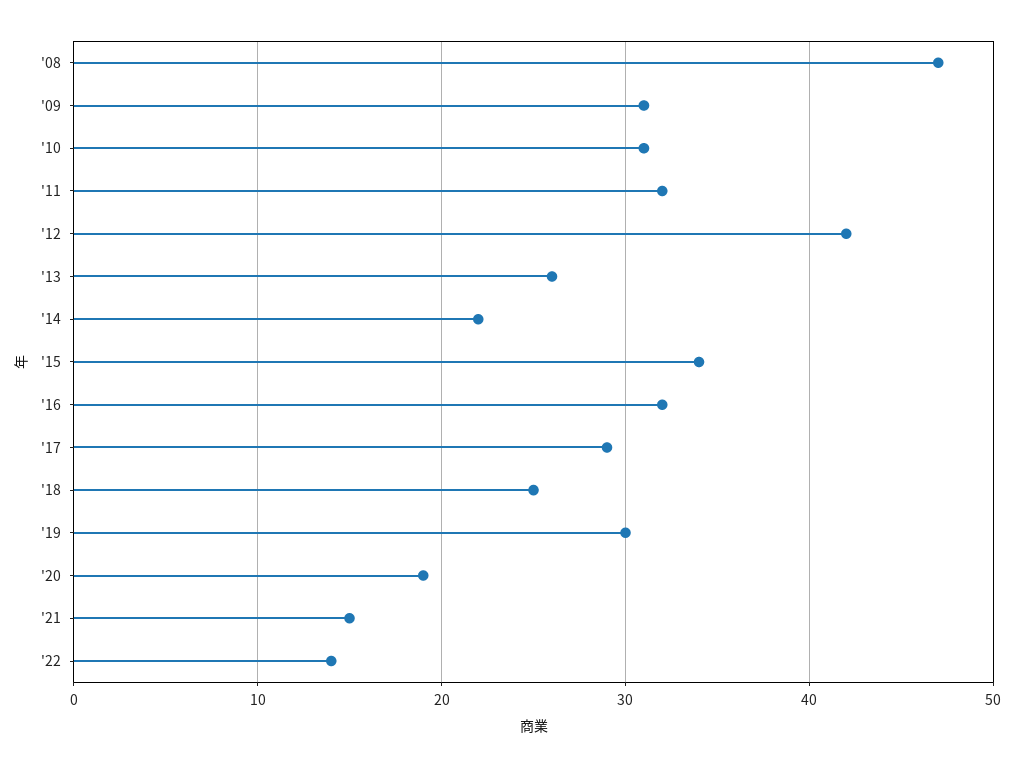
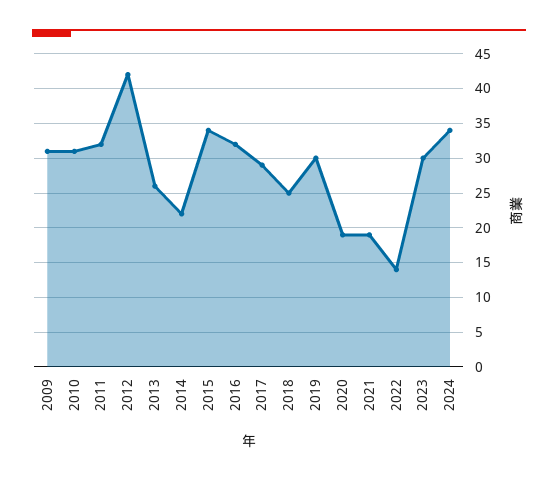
'08: 47 -> none
'21: 15 -> 19
2023: none -> 30
2024: none -> 34

